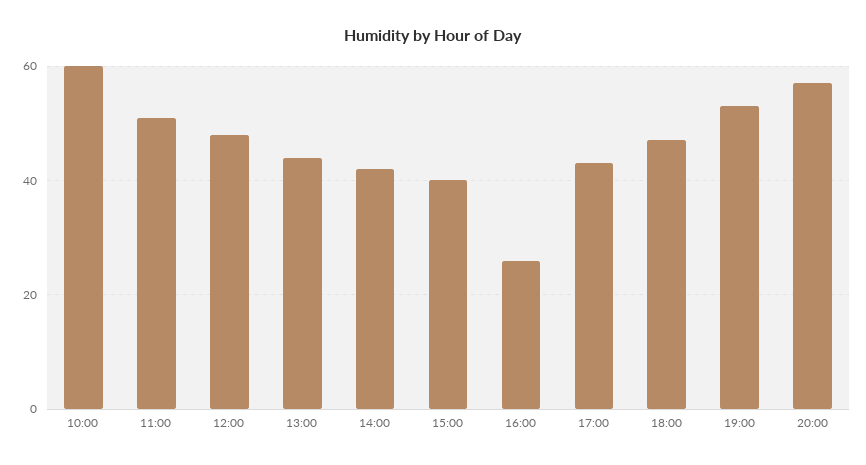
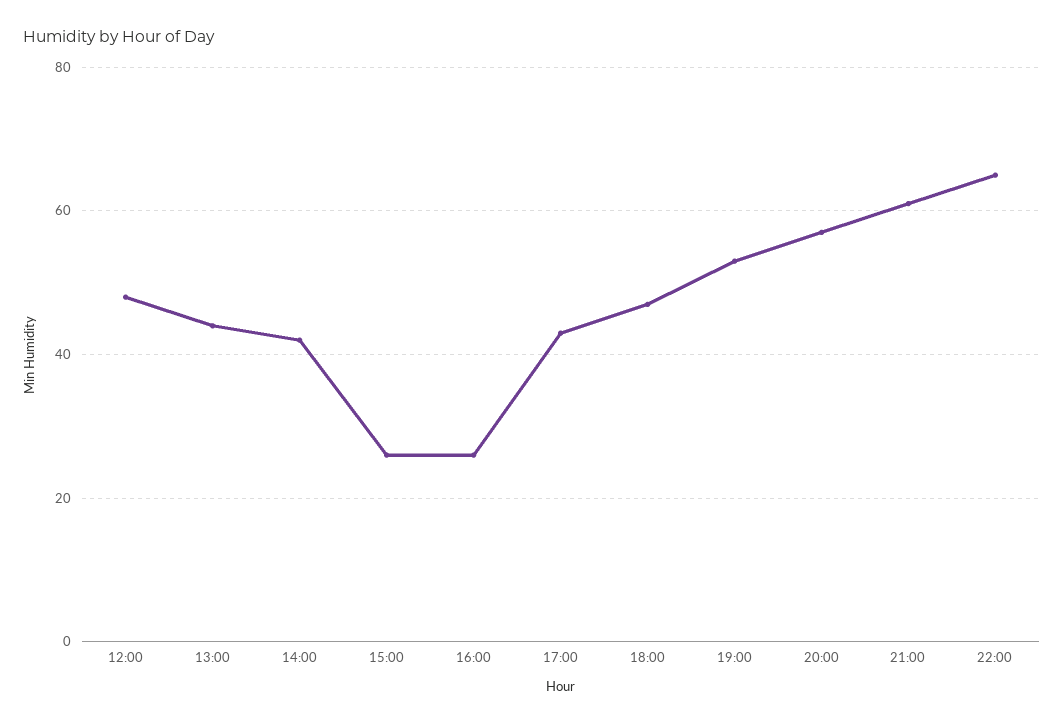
10:00: 60 -> none
11:00: 50 -> none
15:00: 40 -> 25
21:00: none -> 60
22:00: none -> 65

